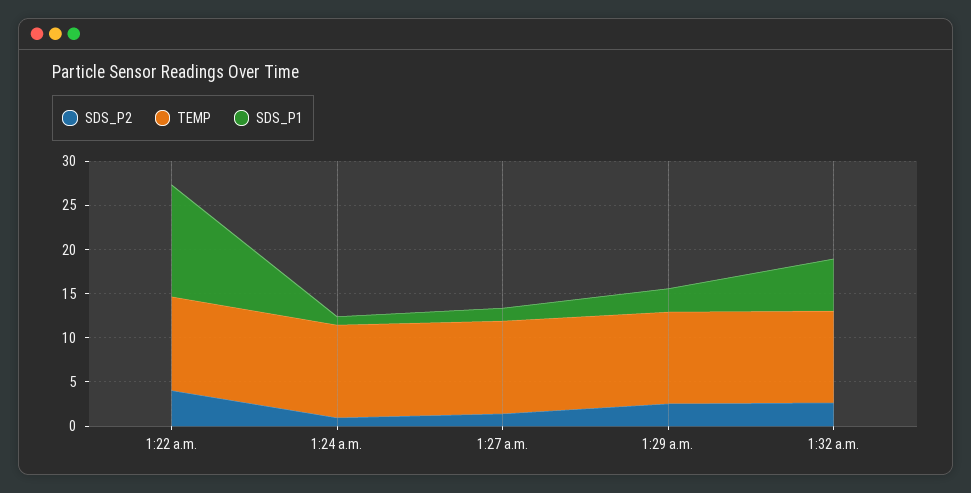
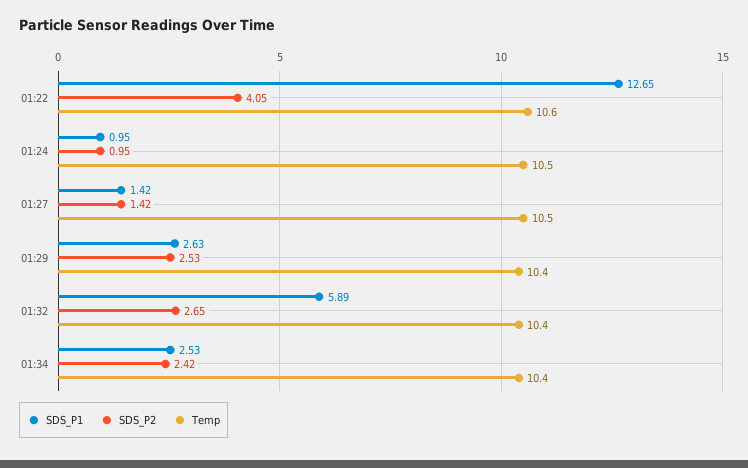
SDS_P1, 01:34: none -> 2.53
SDS_P2, 01:34: none -> 2.42
TEMP, 01:34: none -> 10.4

